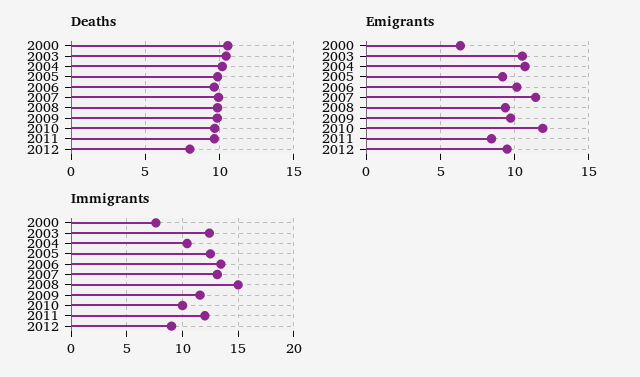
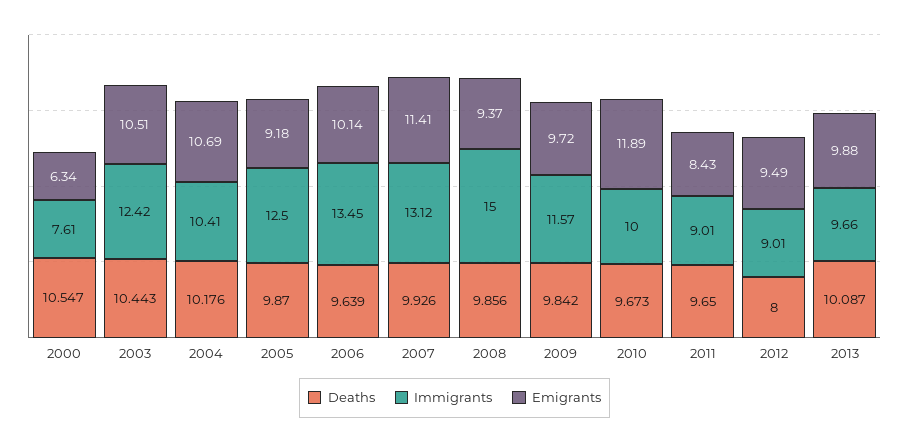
Immigrants, 2011: 12 -> 9.01
Deaths, 2013: none -> 10.087
Immigrants, 2013: none -> 9.66
Emigrants, 2013: none -> 9.88

